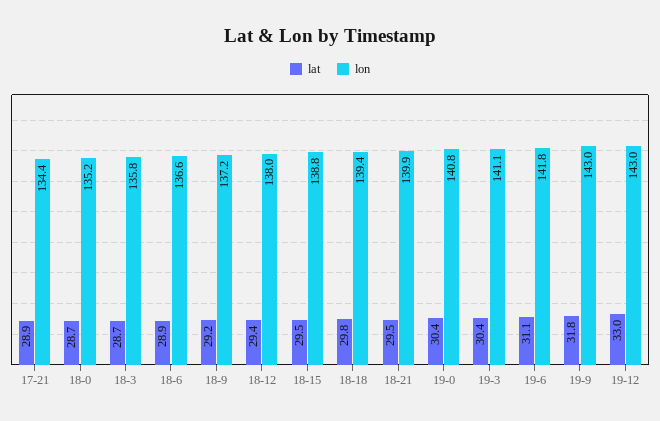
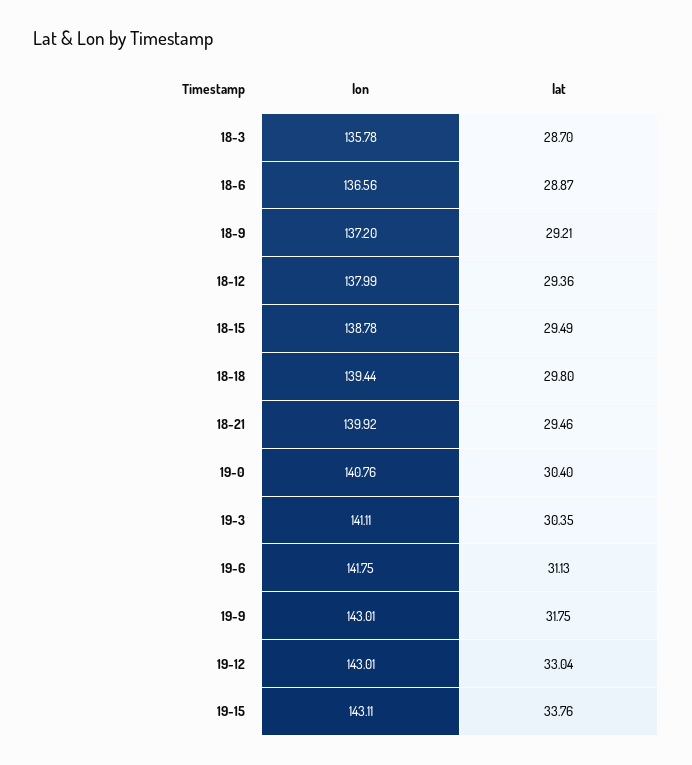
lat, 17-21: 28.9 -> none
lon, 17-21: 134.4 -> none
lat, 18-0: 28.7 -> none
lon, 18-0: 135.2 -> none
lon, 19-15: none -> 143.11
lat, 19-15: none -> 33.76

